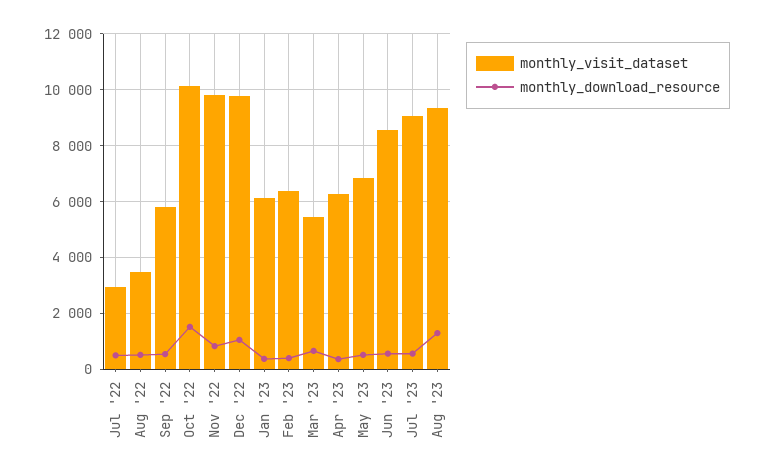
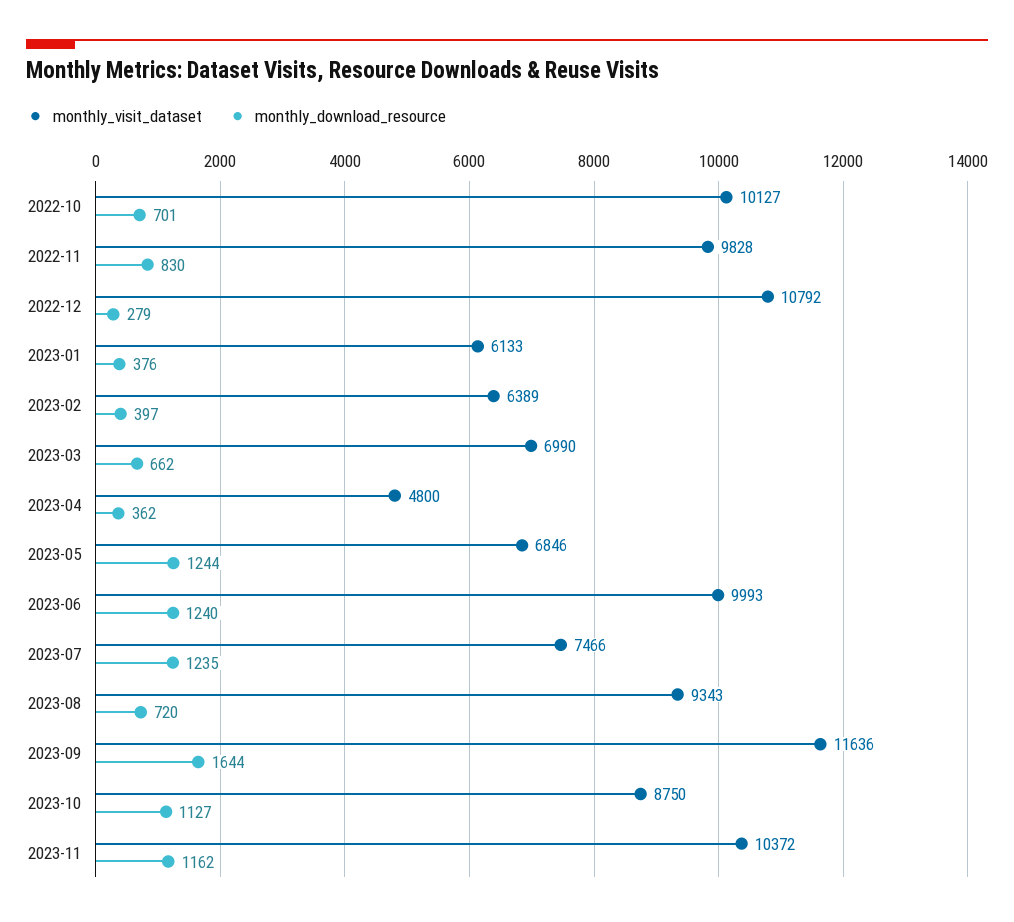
monthly_visit_dataset, Jul '22: 3000 -> none
monthly_download_resource, Jul '22: 500 -> none
monthly_visit_dataset, Aug '22: 3500 -> none
monthly_download_resource, Aug '22: 500 -> none
monthly_visit_dataset, Sep '22: 5750 -> none
monthly_download_resource, Sep '22: 500 -> none
monthly_download_resource, Oct '22: 1500 -> 701
monthly_visit_dataset, Dec '22: 9750 -> 10792
monthly_download_resource, Dec '22: 1000 -> 279
monthly_visit_dataset, Mar '23: 5500 -> 6990
monthly_visit_dataset, Apr '23: 6250 -> 4800
monthly_download_resource, May '23: 500 -> 1244
monthly_visit_dataset, Jun '23: 8500 -> 9993
monthly_download_resource, Jun '23: 500 -> 1240
monthly_visit_dataset, Jul '23: 9000 -> 7466
monthly_download_resource, Jul '23: 500 -> 1235
monthly_download_resource, Aug '23: 1250 -> 720
monthly_visit_dataset, 2023-09: none -> 11636
monthly_download_resource, 2023-09: none -> 1644
monthly_visit_dataset, 2023-10: none -> 8750
monthly_download_resource, 2023-10: none -> 1127
monthly_visit_dataset, 2023-11: none -> 10372
monthly_download_resource, 2023-11: none -> 1162

